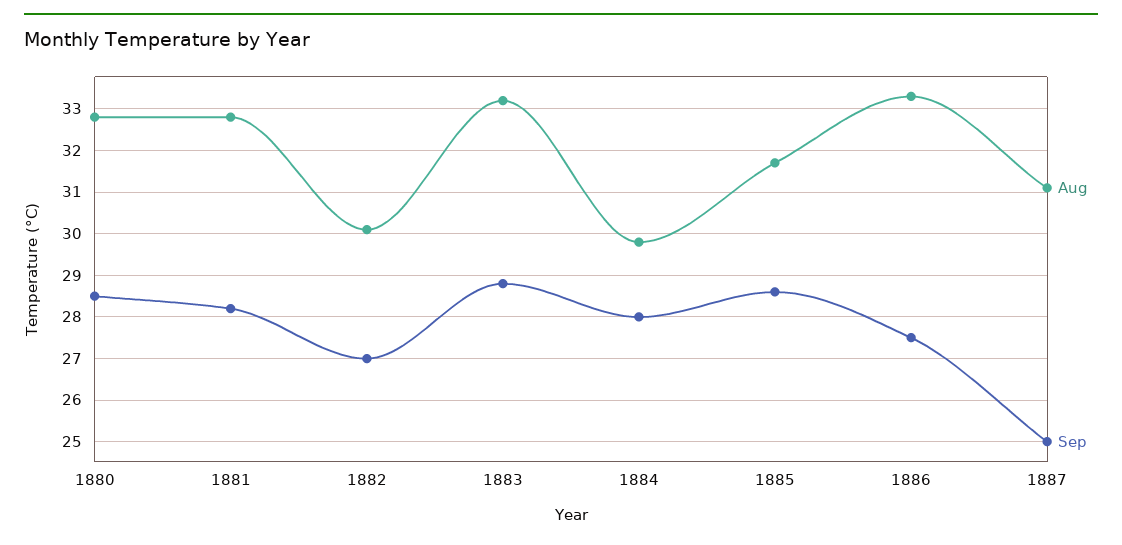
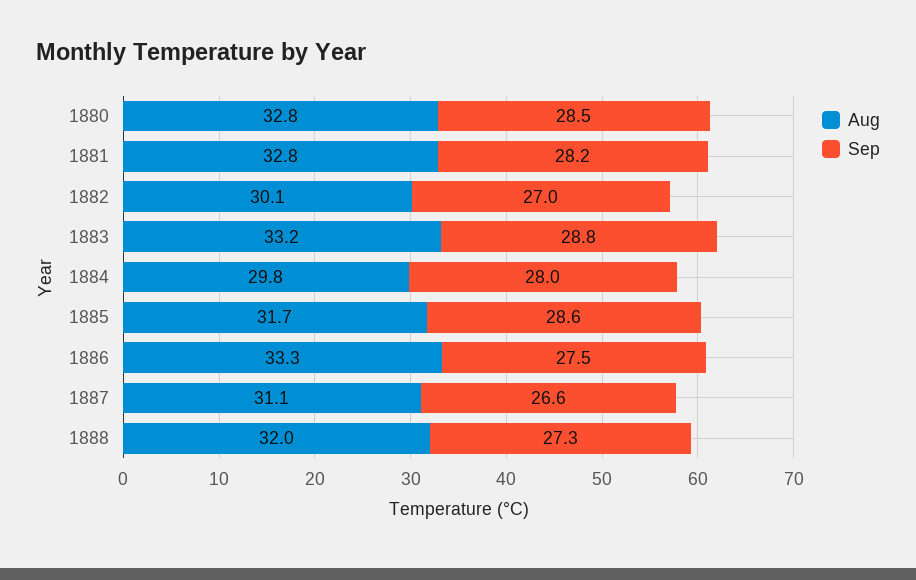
Sep, 1887: 25 -> 26.6
Aug, 1888: none -> 32
Sep, 1888: none -> 27.3

